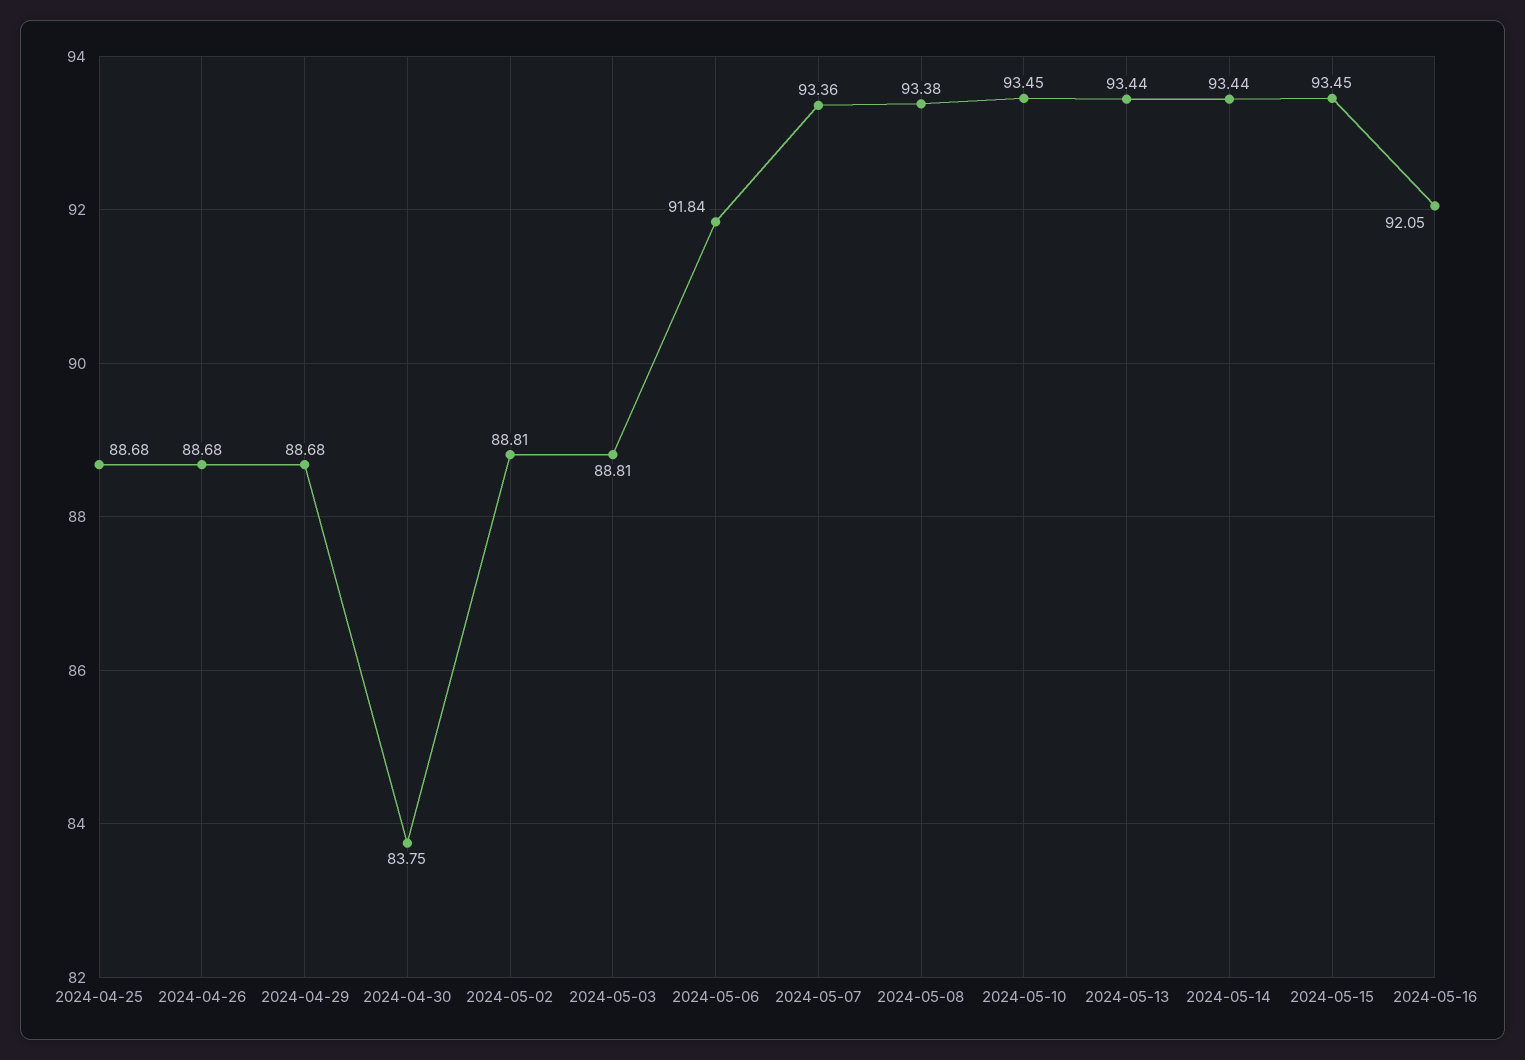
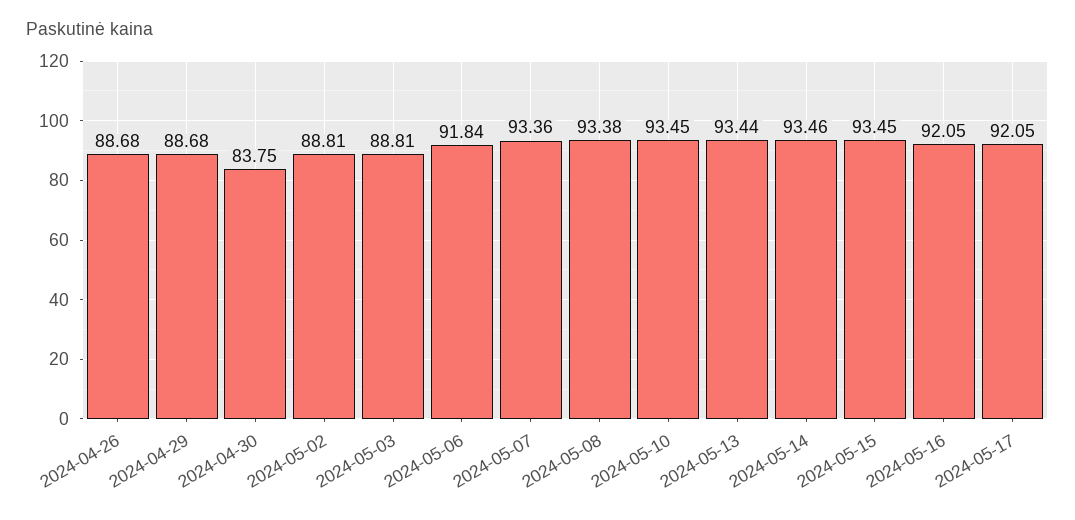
2024-04-25: 88.68 -> none
2024-05-14: 93.44 -> 93.46
2024-05-17: none -> 92.05

